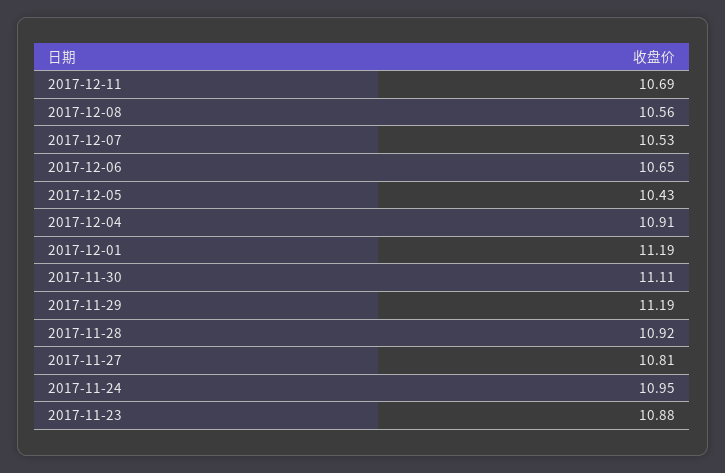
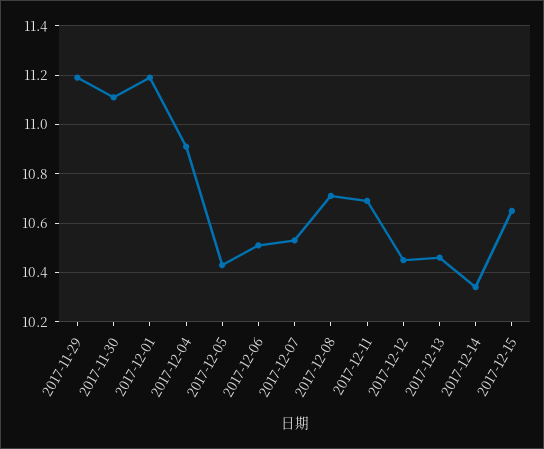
2017-12-08: 10.56 -> 10.7
2017-12-06: 10.65 -> 10.5
2017-11-28: 10.92 -> none
2017-11-27: 10.81 -> none
2017-11-24: 10.95 -> none
2017-11-23: 10.88 -> none
2017-12-12: none -> 10.45
2017-12-13: none -> 10.45
2017-12-14: none -> 10.35
2017-12-15: none -> 10.65

